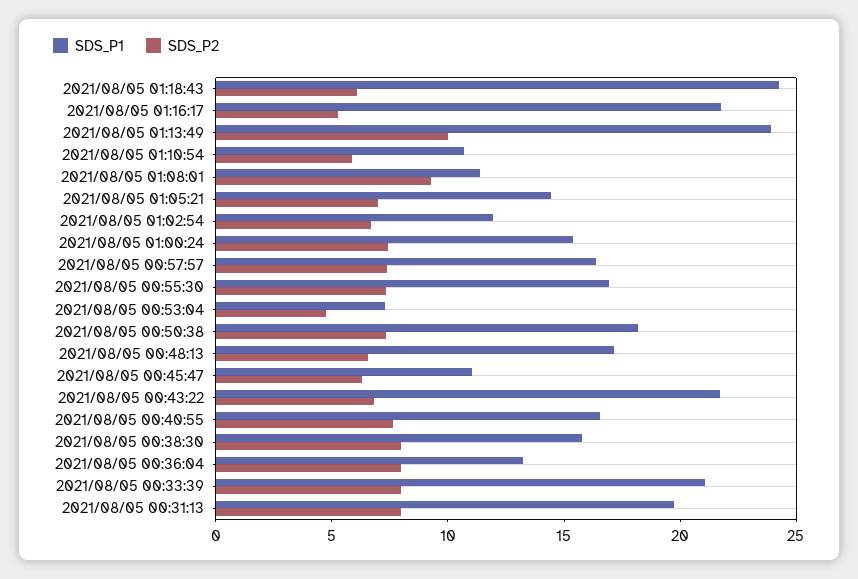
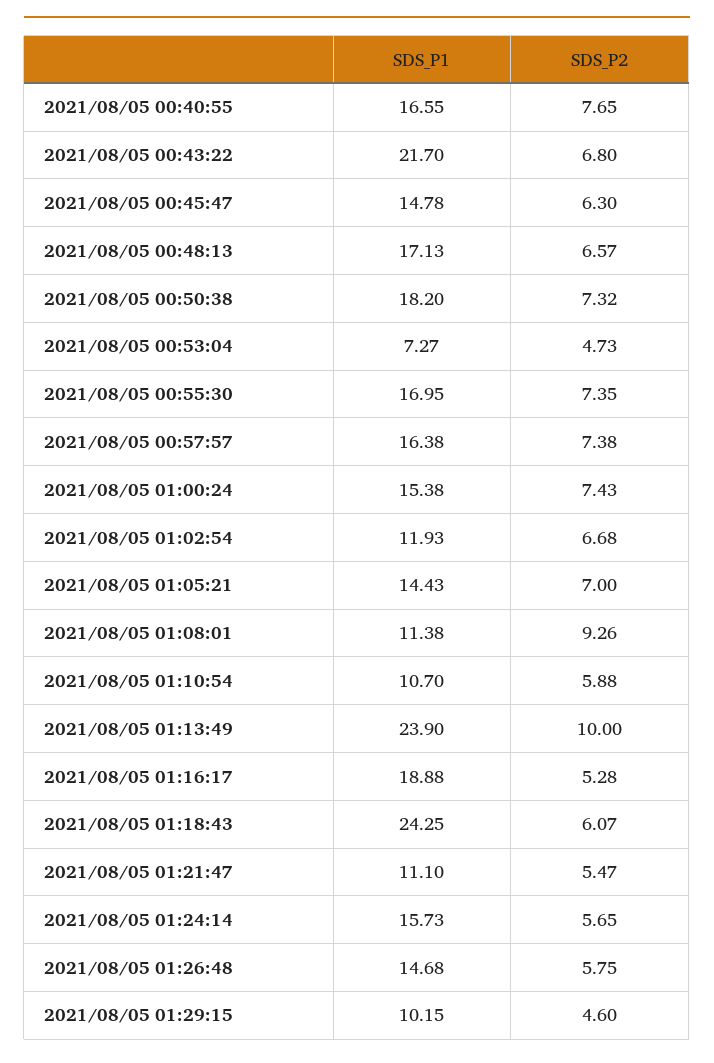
SDS_P1, 2021/08/05 01:16:17: 22 -> 18.88
SDS_P1, 2021/08/05 00:45:47: 11 -> 14.78
SDS_P1, 2021/08/05 00:38:30: 16 -> none
SDS_P2, 2021/08/05 00:38:30: 8 -> none
SDS_P1, 2021/08/05 00:36:04: 13 -> none
SDS_P2, 2021/08/05 00:36:04: 8 -> none
SDS_P1, 2021/08/05 00:33:39: 21 -> none
SDS_P2, 2021/08/05 00:33:39: 8 -> none
SDS_P1, 2021/08/05 00:31:13: 20 -> none
SDS_P2, 2021/08/05 00:31:13: 8 -> none
SDS_P1, 2021/08/05 01:21:47: none -> 11.1
SDS_P2, 2021/08/05 01:21:47: none -> 5.47
SDS_P1, 2021/08/05 01:24:14: none -> 15.73
SDS_P2, 2021/08/05 01:24:14: none -> 5.65
SDS_P1, 2021/08/05 01:26:48: none -> 14.68
SDS_P2, 2021/08/05 01:26:48: none -> 5.75
SDS_P1, 2021/08/05 01:29:15: none -> 10.15
SDS_P2, 2021/08/05 01:29:15: none -> 4.6

